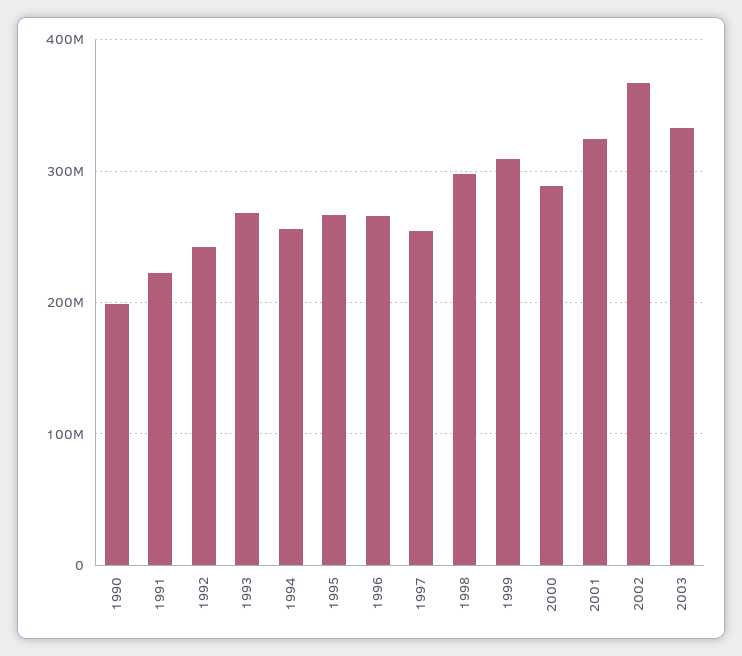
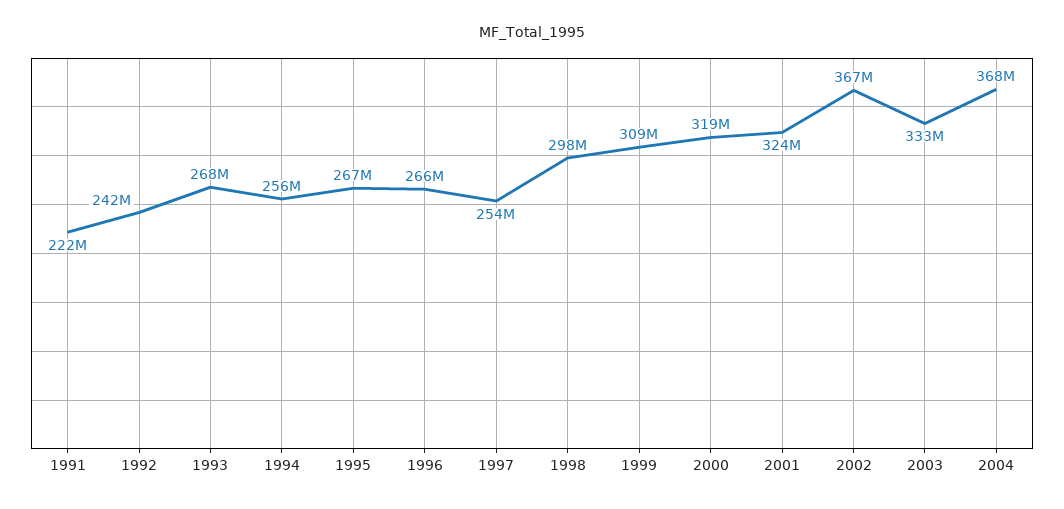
1990: 200000000 -> none
2000: 290000000 -> 319000000
2004: none -> 368000000

